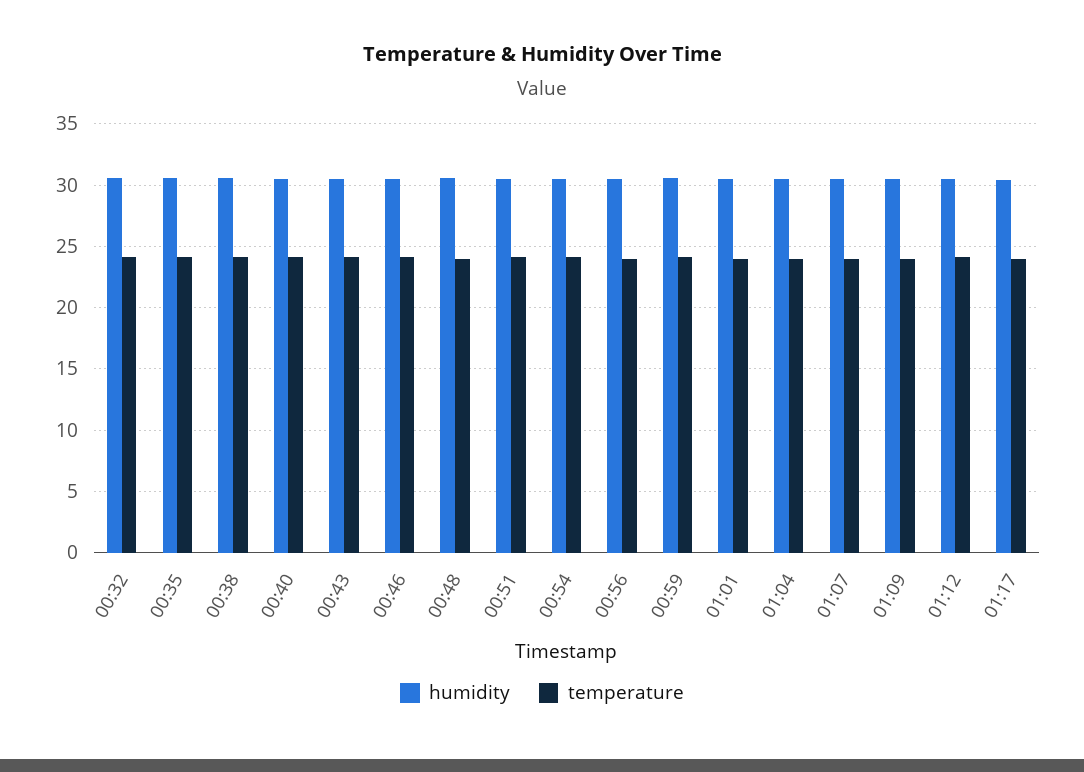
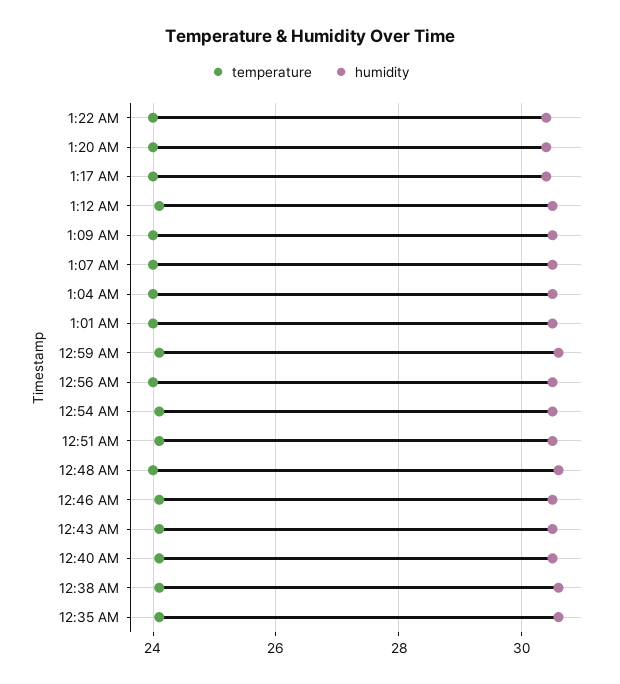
humidity, 00:32: 30.5 -> none
temperature, 00:32: 24 -> none
temperature, 1:22 AM: none -> 24
humidity, 1:22 AM: none -> 30.5
temperature, 1:20 AM: none -> 24
humidity, 1:20 AM: none -> 30.5

